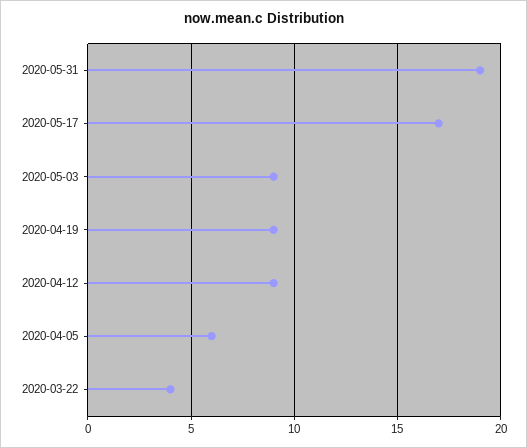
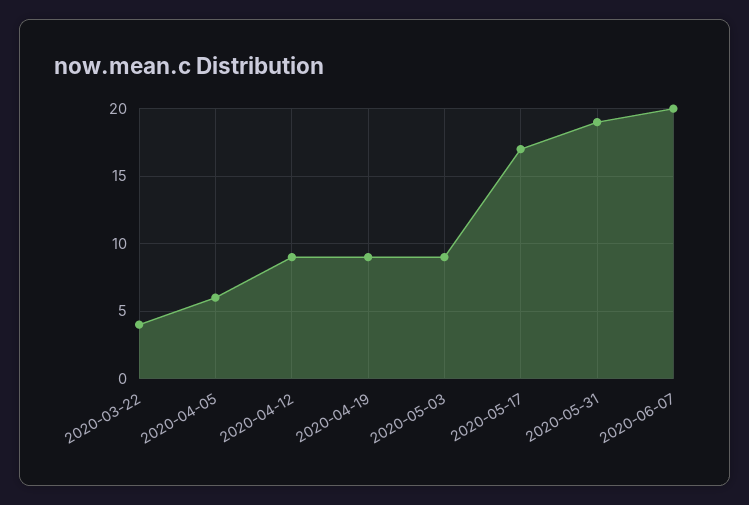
2020-06-07: none -> 20

